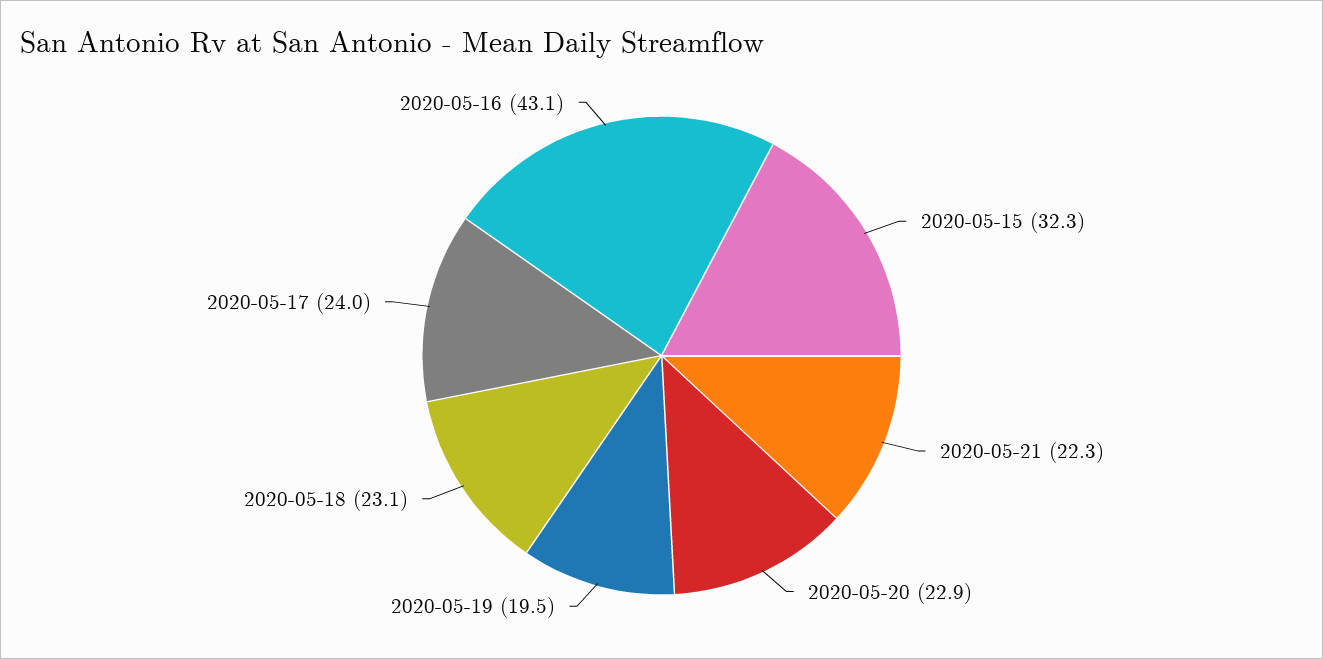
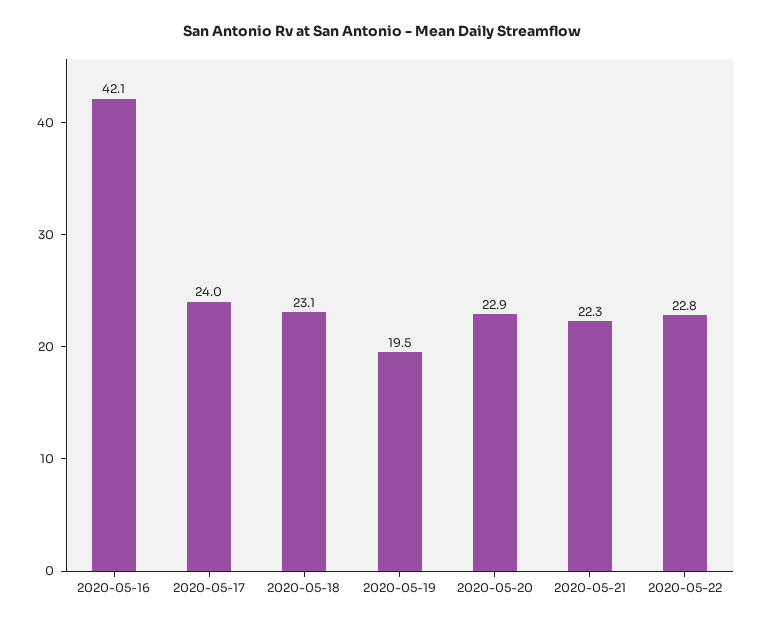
2020-05-15: 32.3 -> none
2020-05-16: 43.1 -> 42.1
2020-05-22: none -> 22.8

